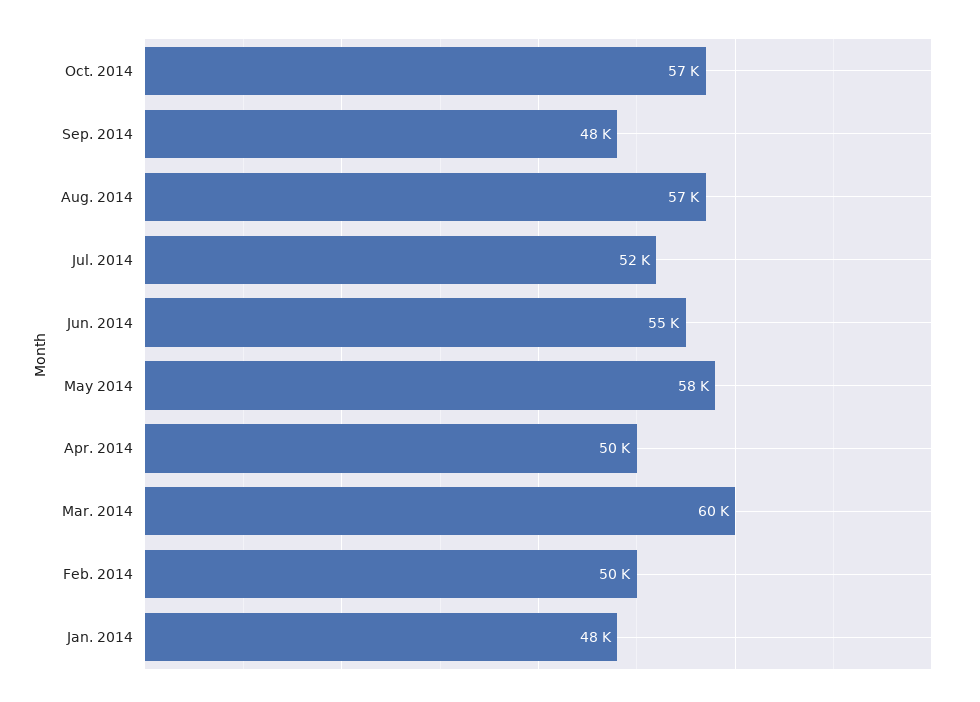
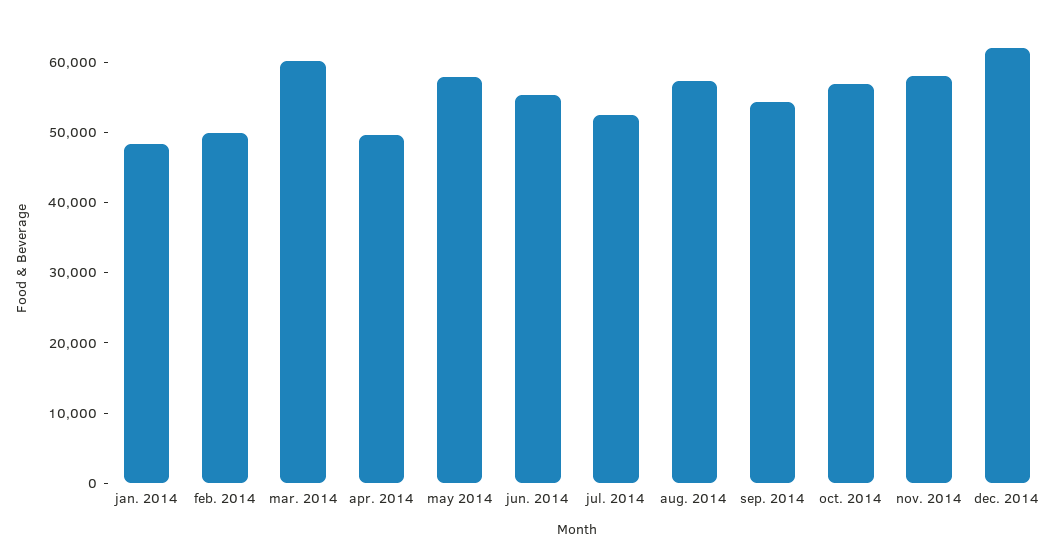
Sep. 2014: 48000 -> 54000
nov. 2014: none -> 58000
dec. 2014: none -> 62000

